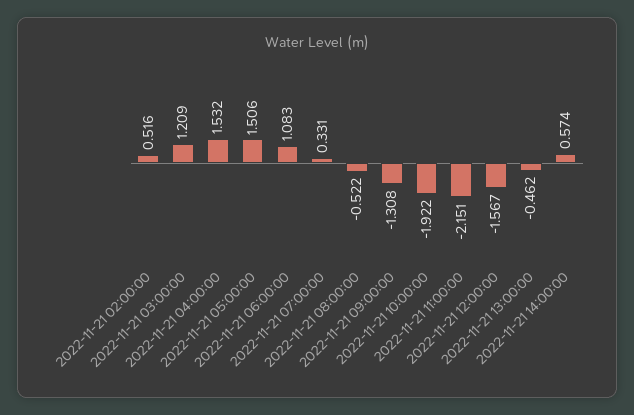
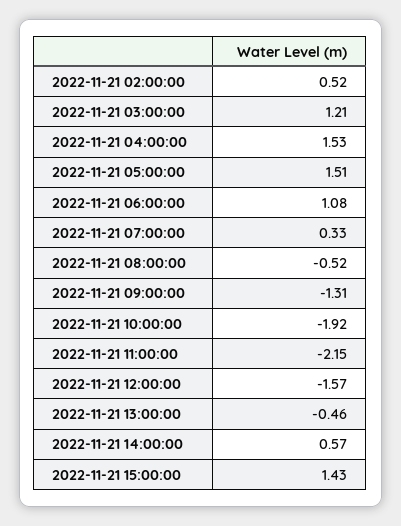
2022-11-21 15:00:00: none -> 1.43

